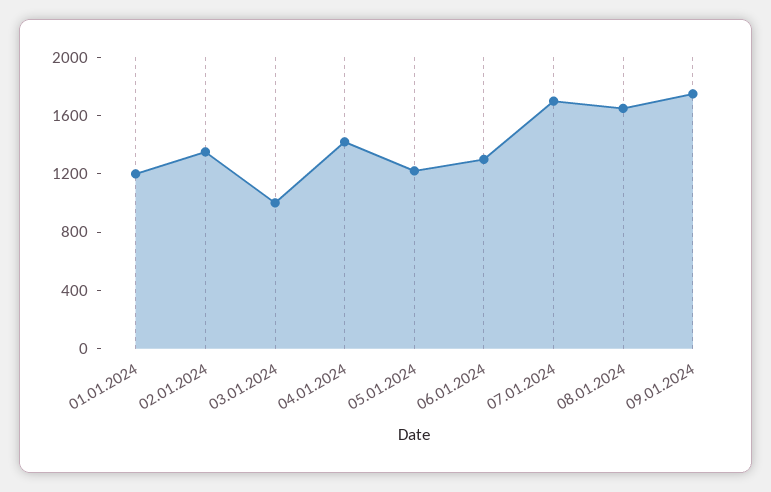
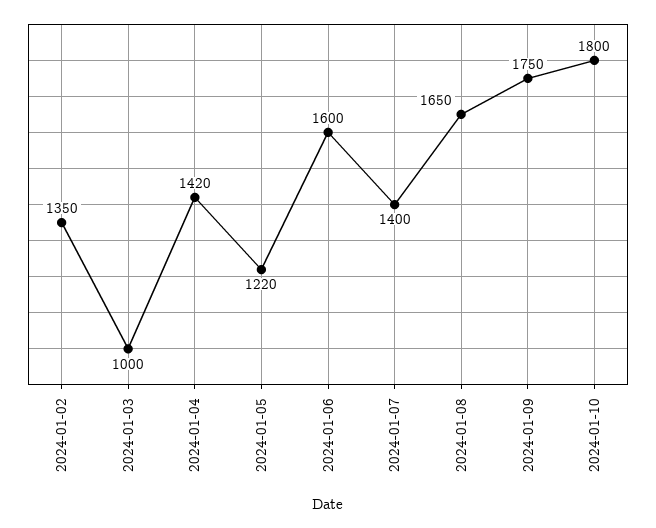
01.01.2024: 1200 -> none
06.01.2024: 1300 -> 1600
07.01.2024: 1700 -> 1400
2024-01-10: none -> 1800

